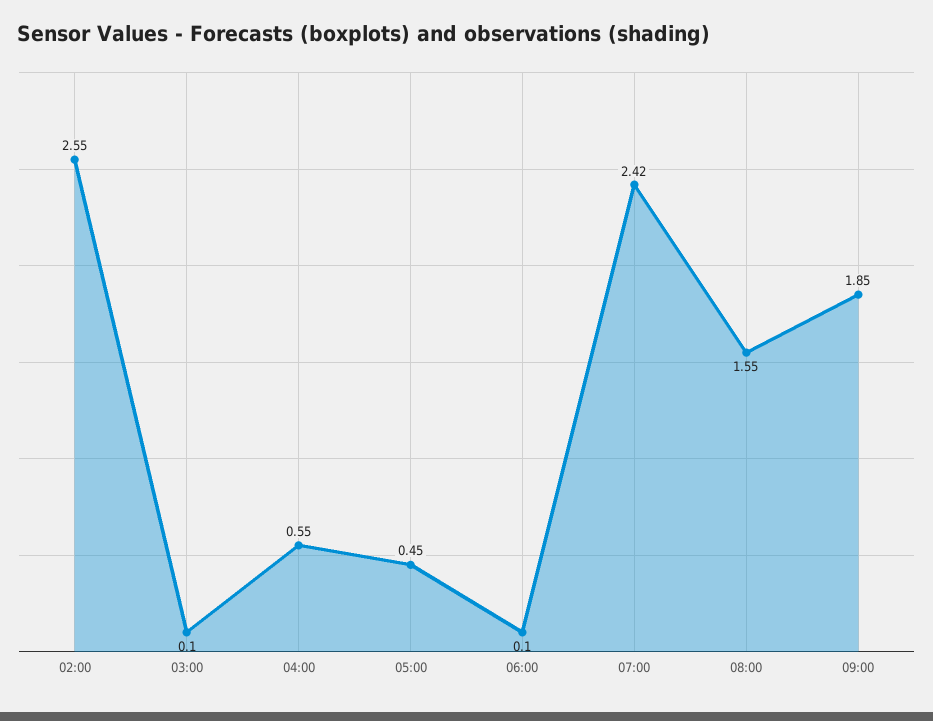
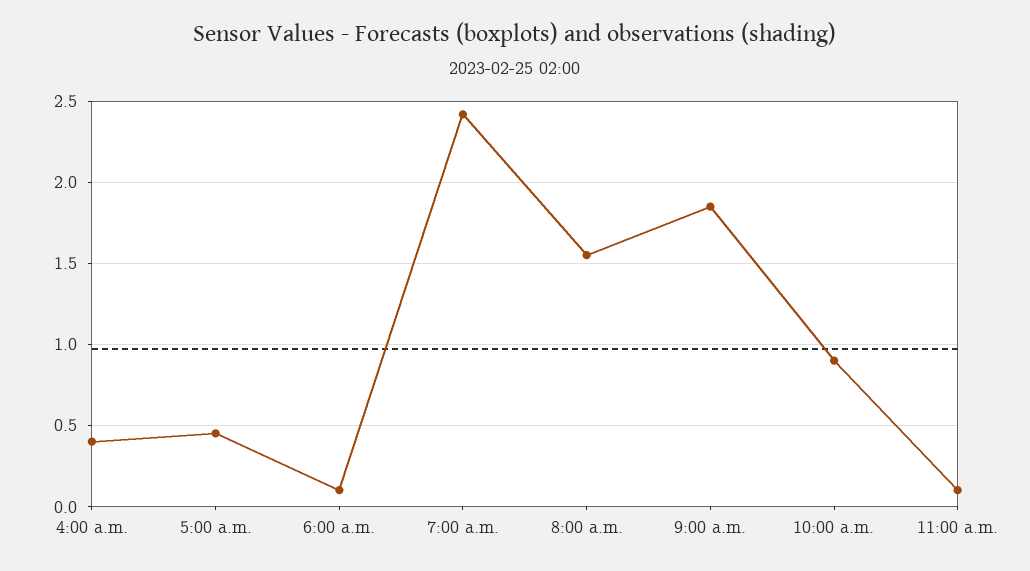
02:00: 2.55 -> none
03:00: 0.1 -> none
04:00: 0.55 -> 0.4
10:00 a.m.: none -> 0.9
11:00 a.m.: none -> 0.1

